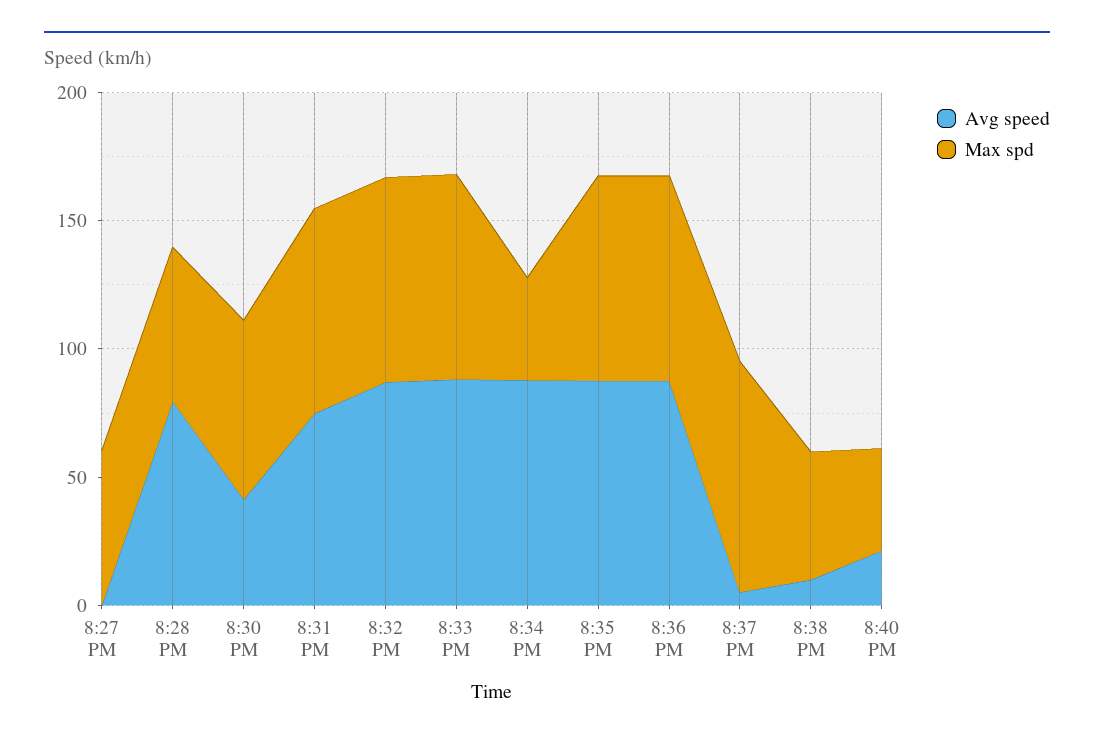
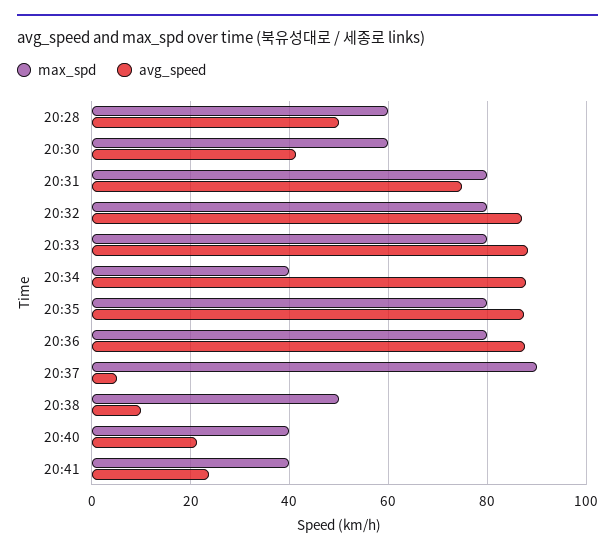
Avg speed, 8:27 PM: 0 -> none
Max spd, 8:27 PM: 60 -> none
Avg speed, 8:28 PM: 80 -> 50
Max spd, 8:30 PM: 70 -> 60
Max spd, 20:41: none -> 40
Avg speed, 20:41: none -> 24

